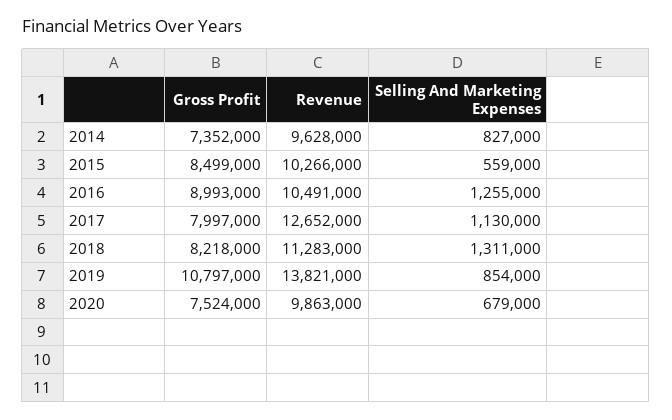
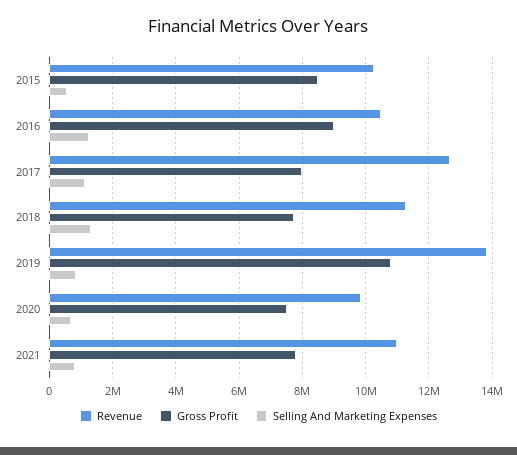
Gross Profit, 2014: 7352000 -> none
Revenue, 2014: 9628000 -> none
Selling And Marketing Expenses, 2014: 827000 -> none
Gross Profit, 2018: 8218000 -> 7800000
Revenue, 2021: none -> 11000000
Gross Profit, 2021: none -> 7800000
Selling And Marketing Expenses, 2021: none -> 800000

